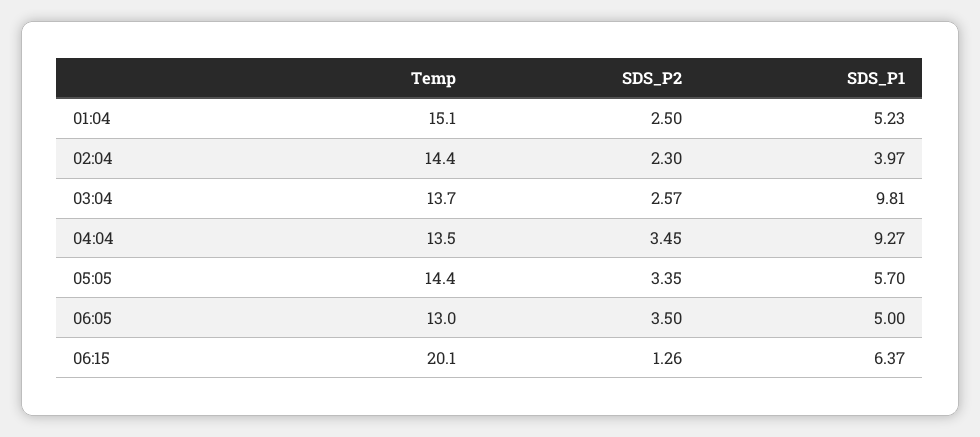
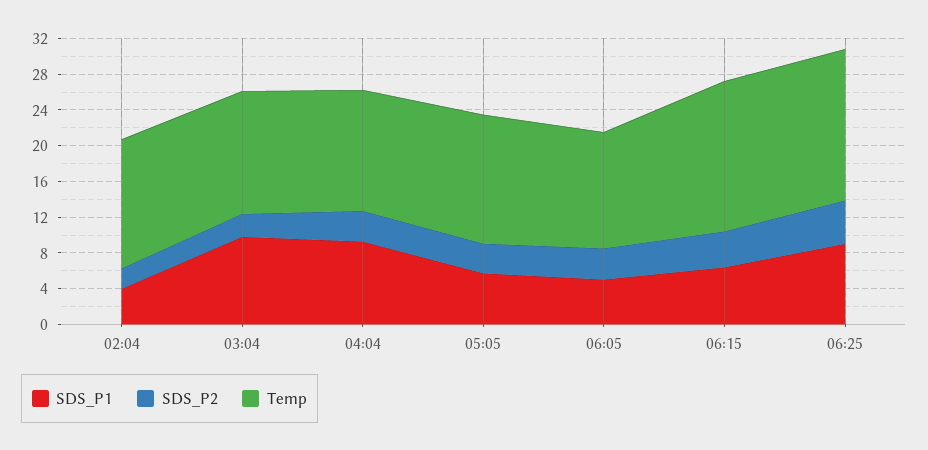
Temp, 01:04: 15.1 -> none
SDS_P2, 01:04: 2.5 -> none
SDS_P1, 01:04: 5.23 -> none
Temp, 06:15: 20.1 -> 17
SDS_P2, 06:15: 1.26 -> 4
SDS_P1, 06:25: none -> 9
SDS_P2, 06:25: none -> 5
Temp, 06:25: none -> 17

